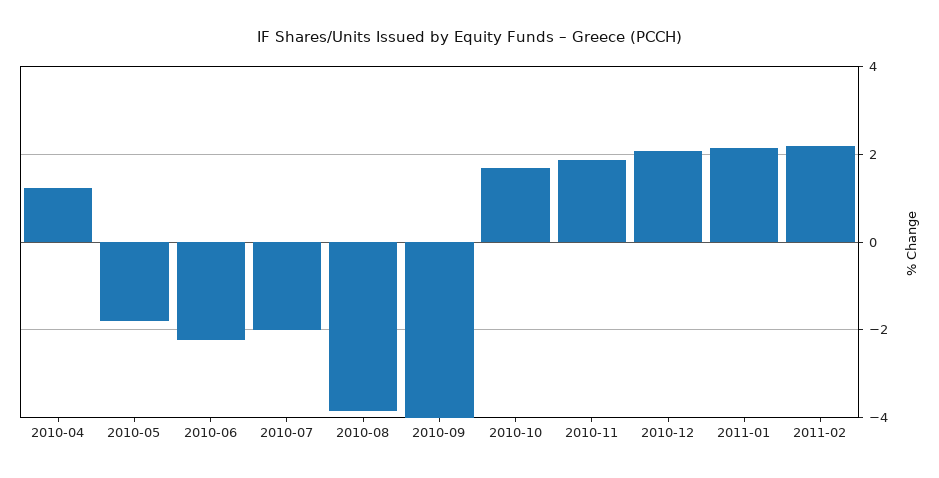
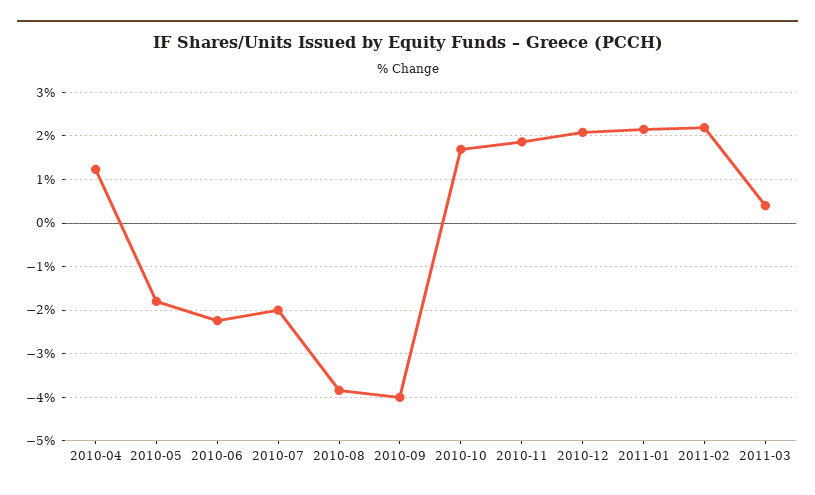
2011-03: none -> 0.4

